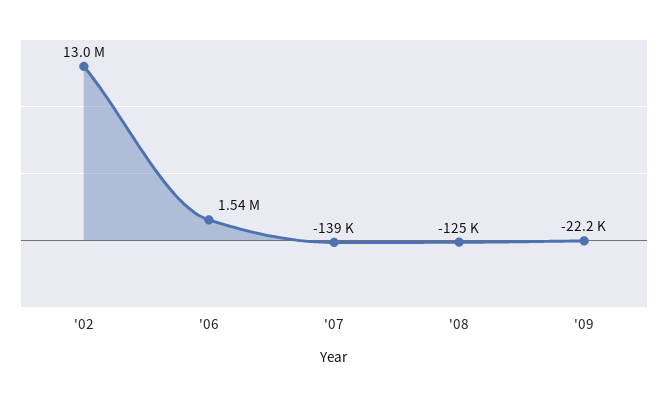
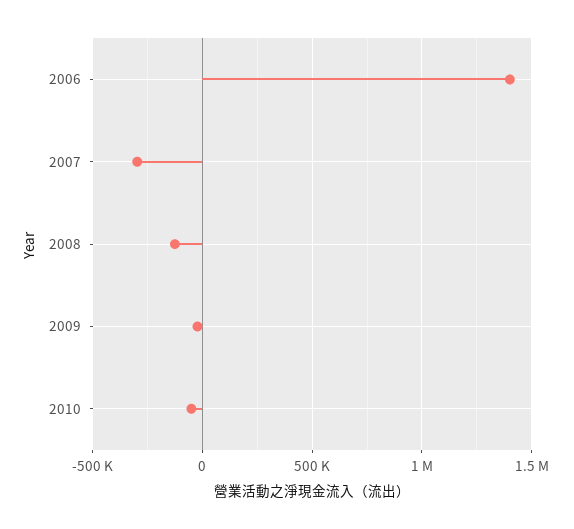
'02: 13000000 -> none
'06: 1540000 -> 1400000
'07: -139000 -> -300000
2010: none -> -50000

